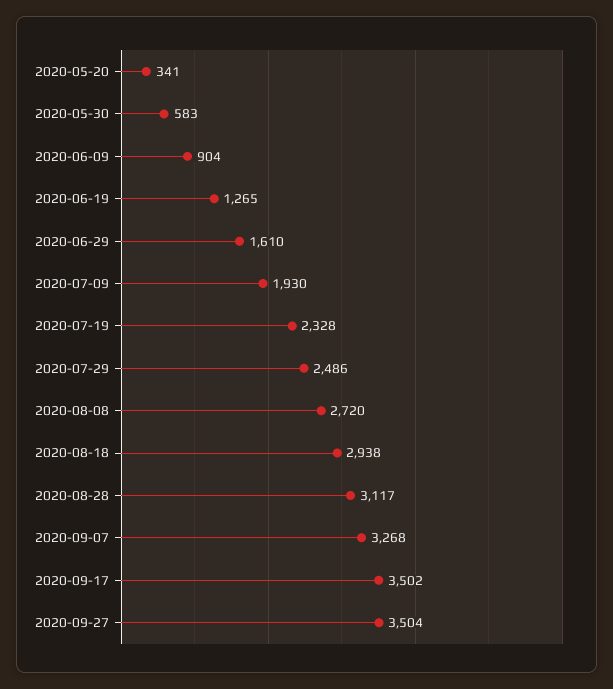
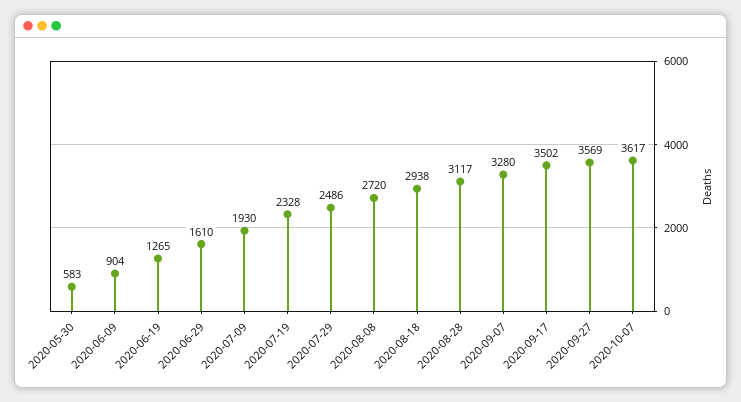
2020-05-20: 341 -> none
2020-09-07: 3268 -> 3280
2020-09-27: 3504 -> 3569
2020-10-07: none -> 3617

